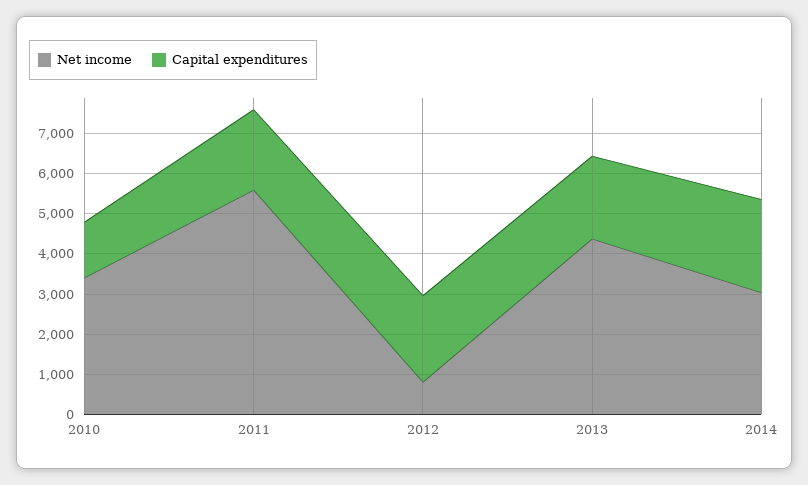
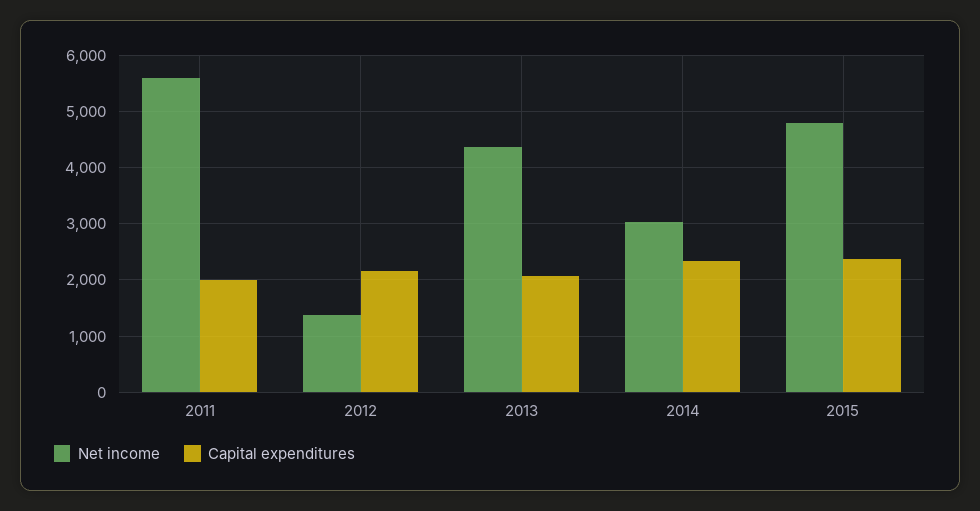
Net income, 2010: 3400 -> none
Capital expenditures, 2010: 1400 -> none
Net income, 2012: 800 -> 1400
Net income, 2015: none -> 4800
Capital expenditures, 2015: none -> 2400

